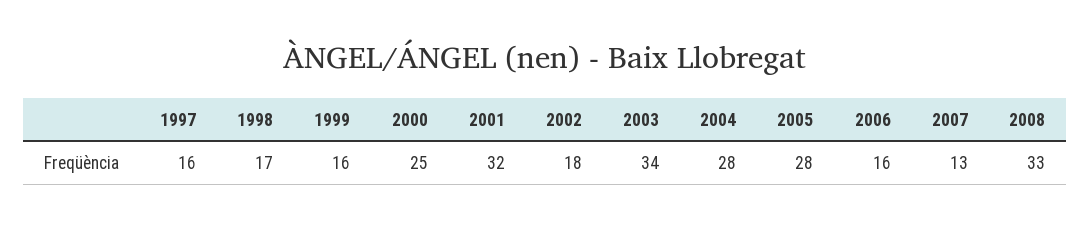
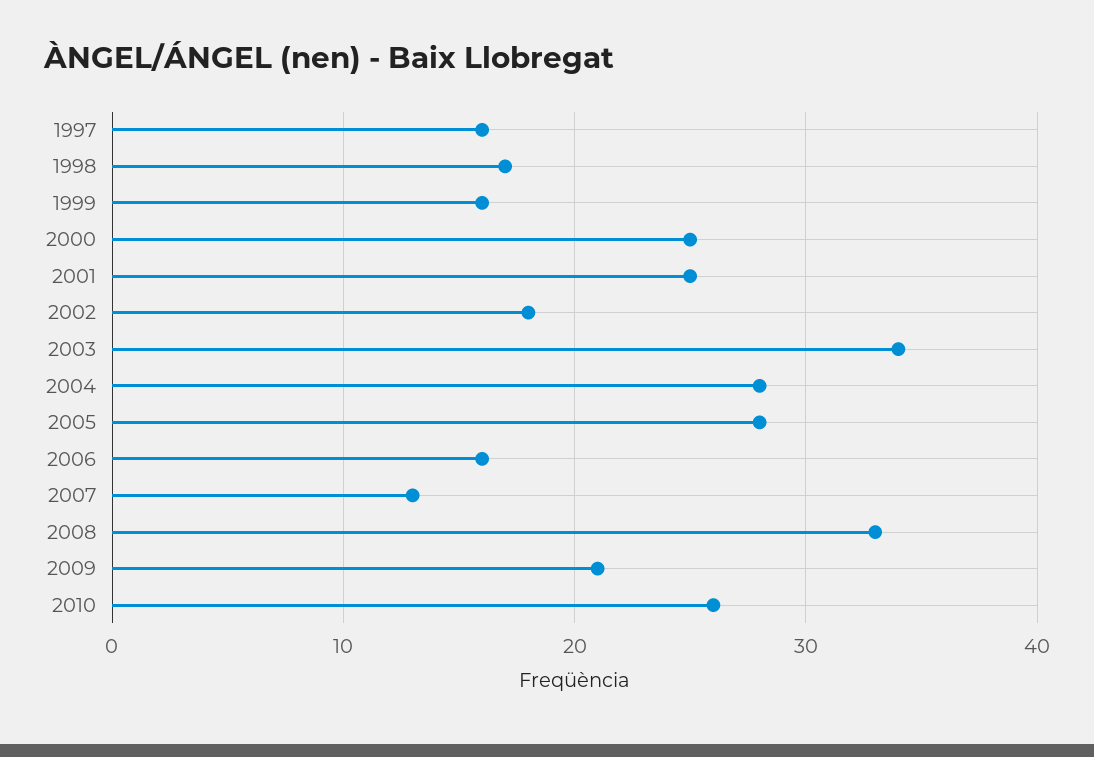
2001: 32 -> 25
2009: none -> 21
2010: none -> 26

